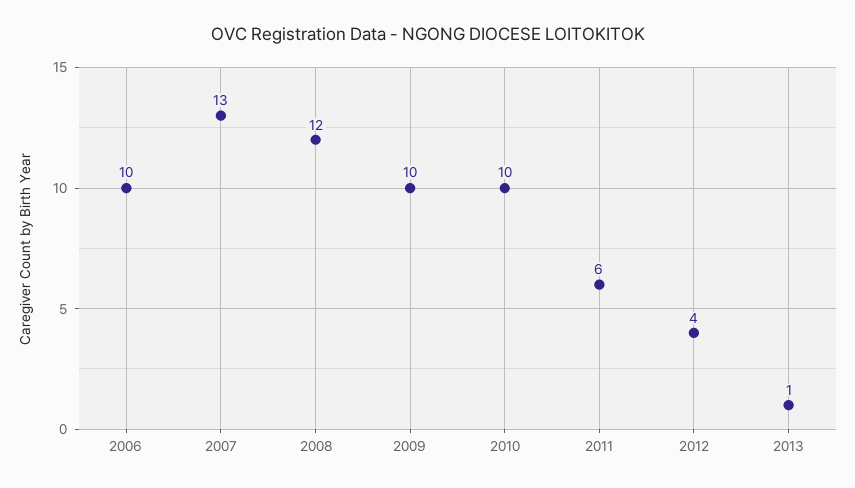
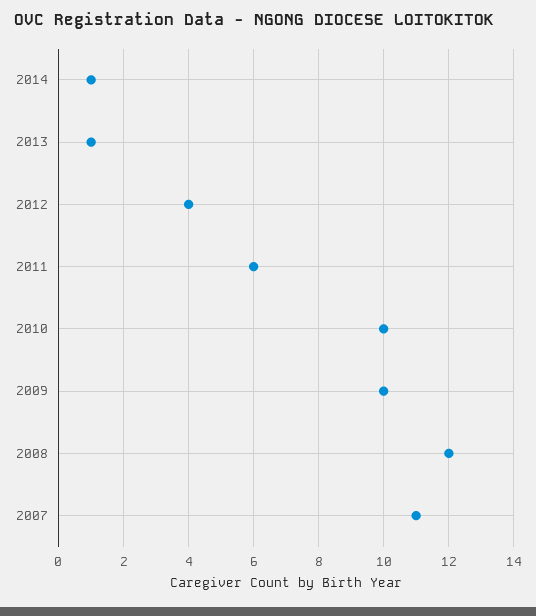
2006: 10 -> none
2007: 13 -> 11
2014: none -> 1

